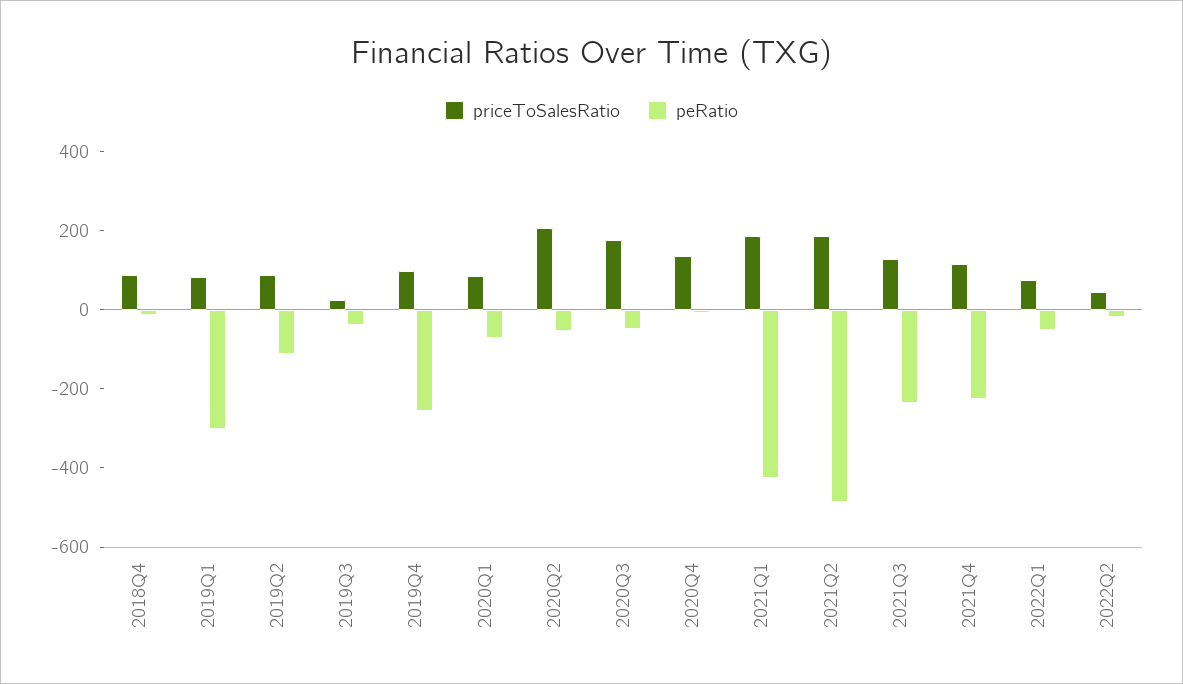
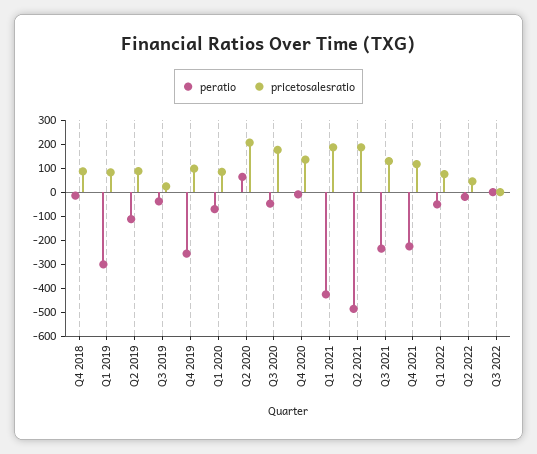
peRatio, 2020Q2: -50 -> 50
peRatio, Q3 2022: none -> 0
priceToSalesRatio, Q3 2022: none -> 0

